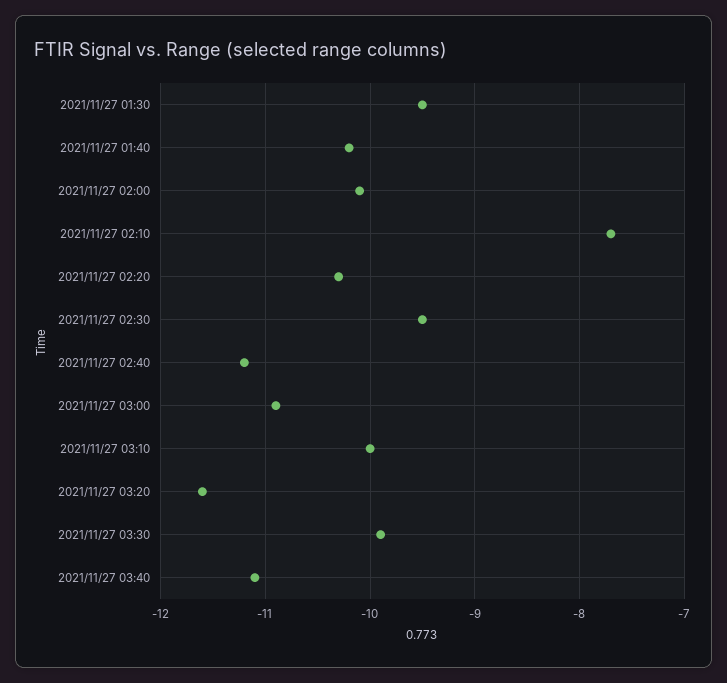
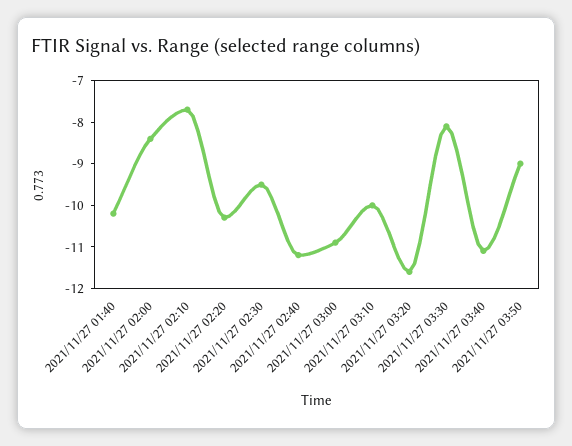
2021/11/27 01:30: -9.5 -> none
2021/11/27 02:00: -10.1 -> -8.5
2021/11/27 03:30: -9.9 -> -8
2021/11/27 03:50: none -> -9

